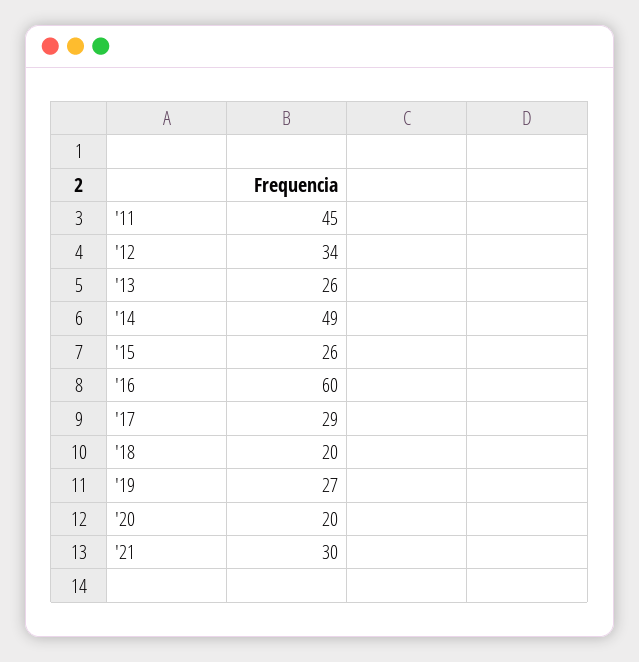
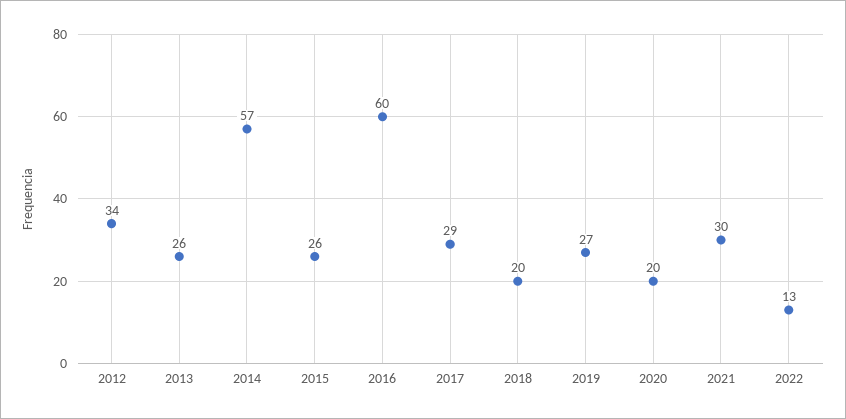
'11: 45 -> none
'14: 49 -> 57
2022: none -> 13

